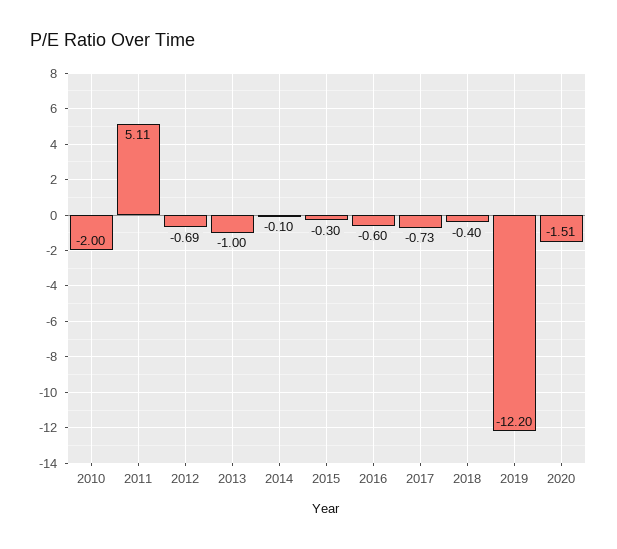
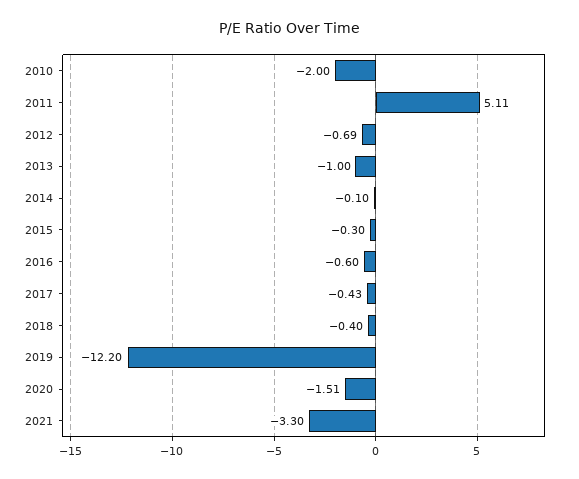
2017: -0.73 -> -0.43
2021: none -> -3.3

